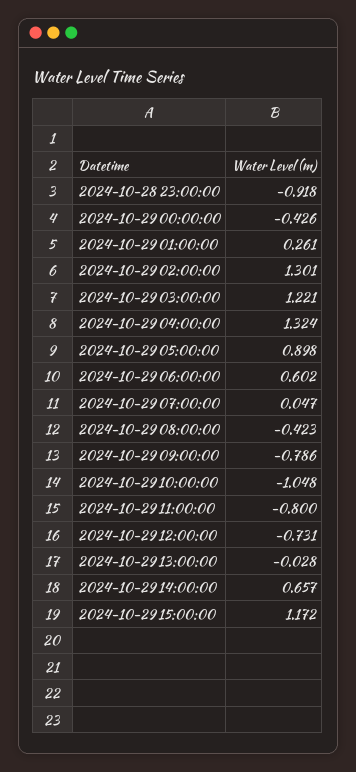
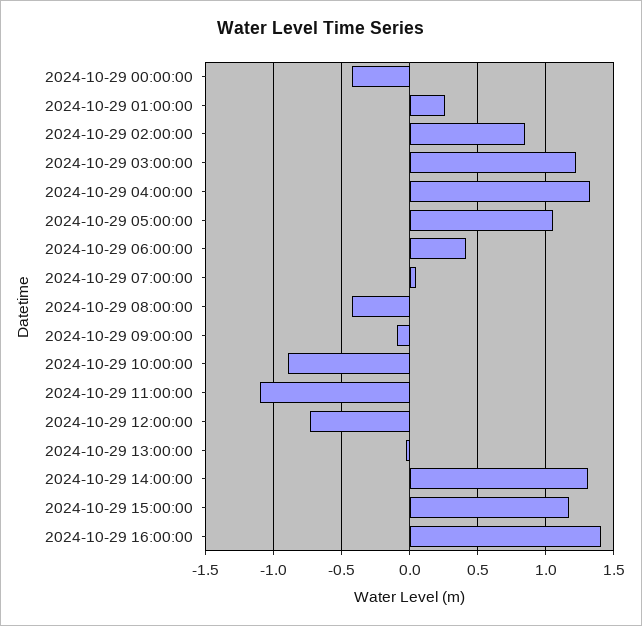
2024-10-28 23:00:00: -0.918 -> none
2024-10-29 02:00:00: 1.301 -> 0.85
2024-10-29 05:00:00: 0.898 -> 1.05
2024-10-29 06:00:00: 0.602 -> 0.4
2024-10-29 09:00:00: -0.786 -> -0.1
2024-10-29 10:00:00: -1.048 -> -0.9
2024-10-29 11:00:00: -0.8 -> -1.1
2024-10-29 14:00:00: 0.657 -> 1.3
2024-10-29 16:00:00: none -> 1.4

